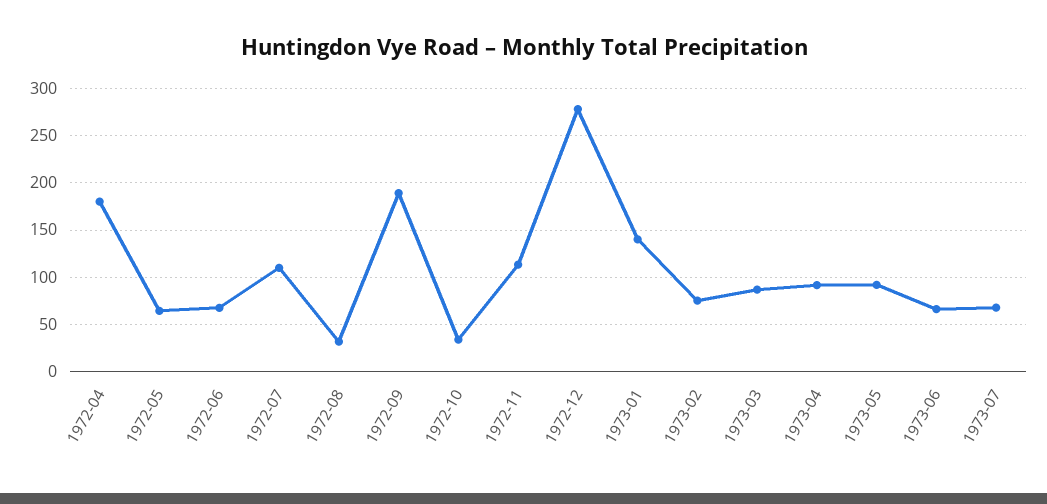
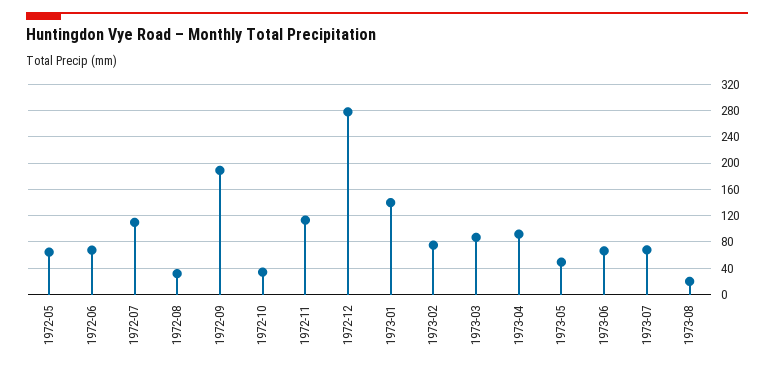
1972-04: 180 -> none
1973-05: 90 -> 50
1973-08: none -> 20

